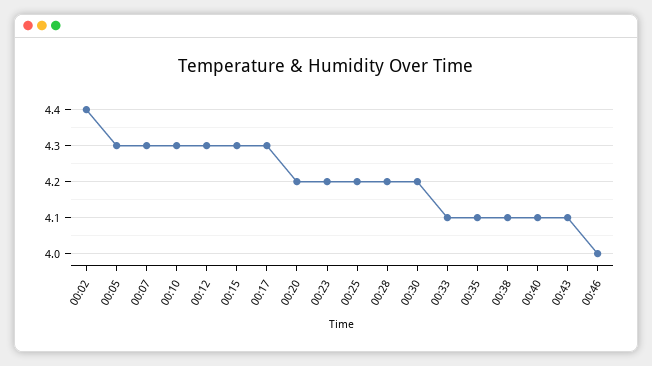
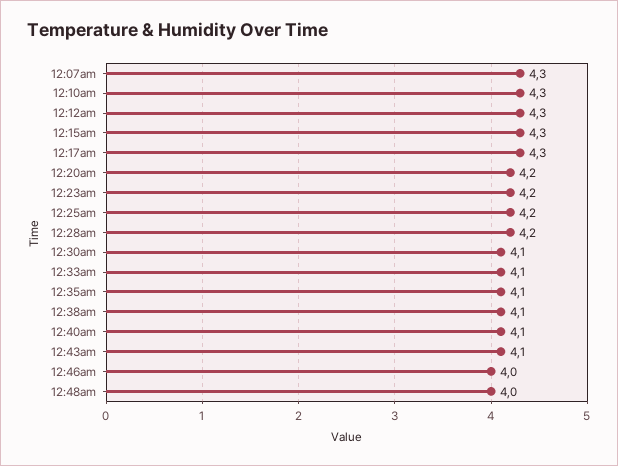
00:02: 4.4 -> none
00:05: 4.3 -> none
00:30: 4.2 -> 4.1
12:48am: none -> 4

